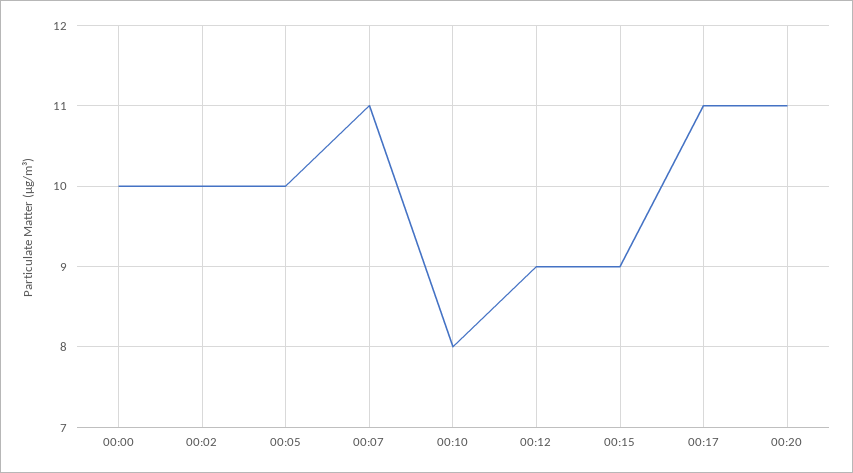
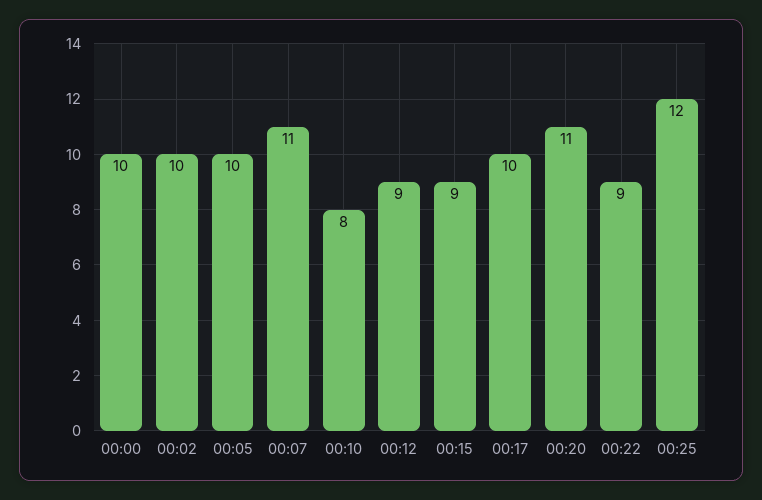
00:17: 11 -> 10
00:22: none -> 9
00:25: none -> 12

